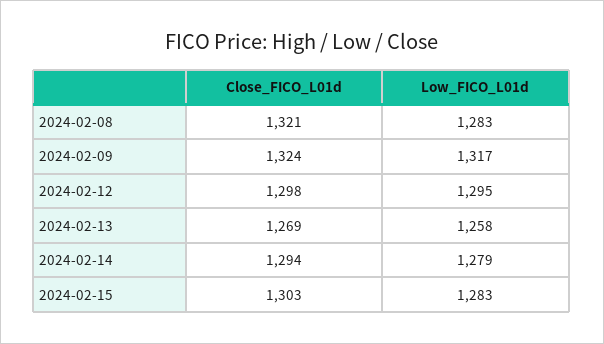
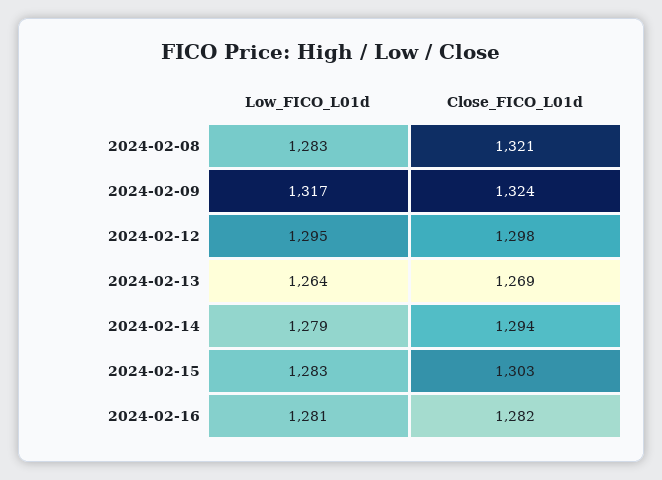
Low_FICO_L01d, 2024-02-13: 1258 -> 1264
Low_FICO_L01d, 2024-02-16: none -> 1281
Close_FICO_L01d, 2024-02-16: none -> 1282

